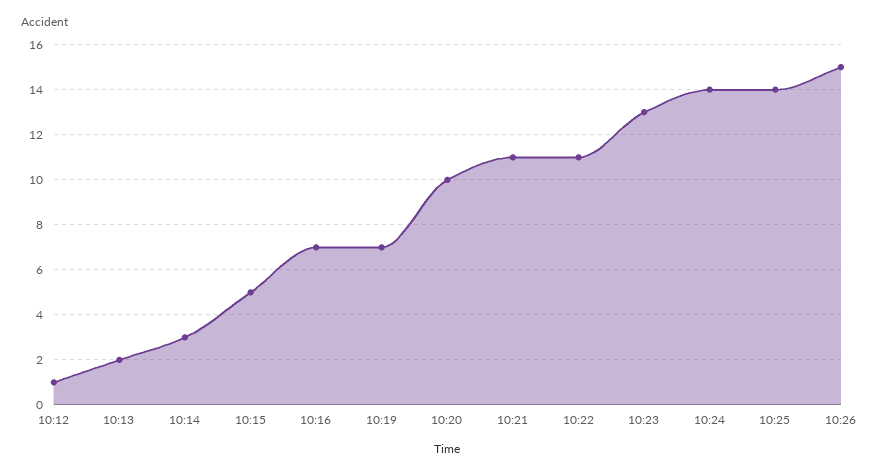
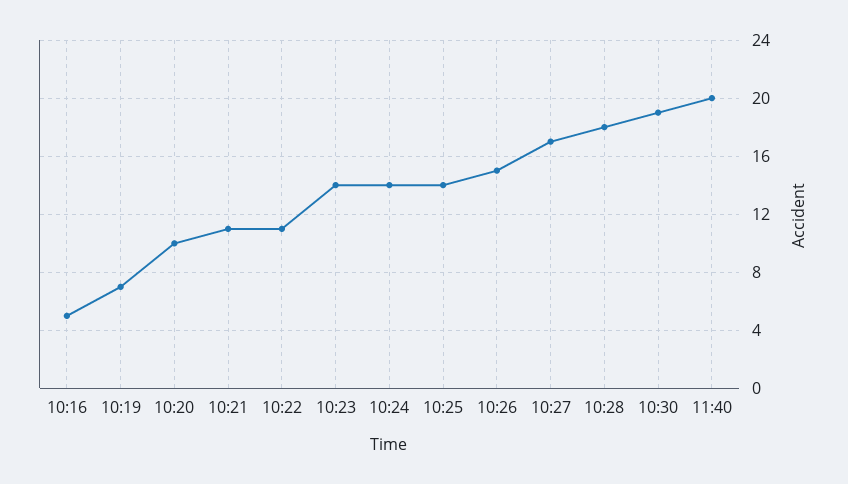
10:12: 1 -> none
10:13: 2 -> none
10:14: 3 -> none
10:15: 5 -> none
10:16: 7 -> 5
10:23: 13 -> 14
10:27: none -> 17
10:28: none -> 18
10:30: none -> 19
11:40: none -> 20

